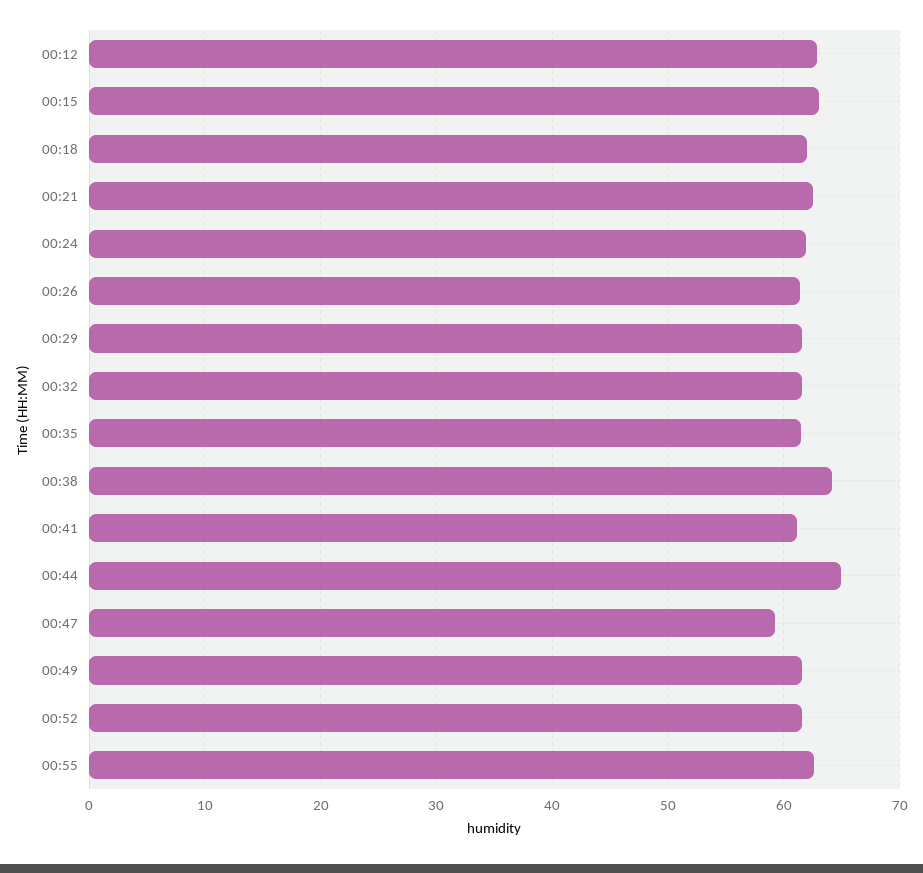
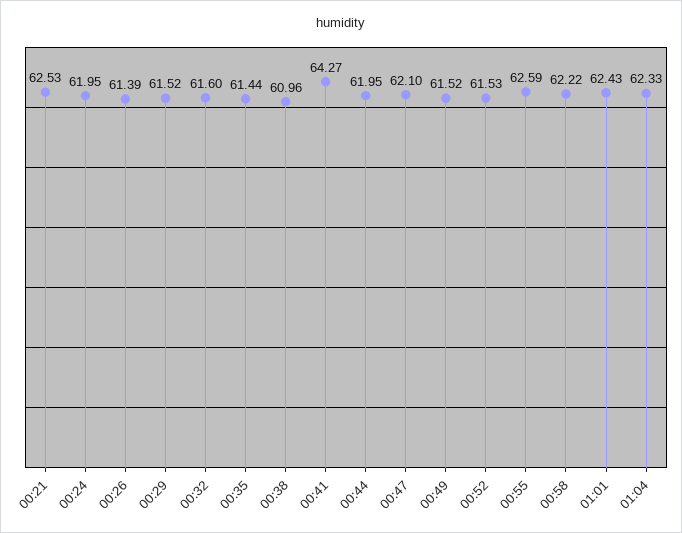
00:12: 63 -> none
00:15: 63 -> none
00:18: 62 -> none
00:38: 64 -> 60.96
00:41: 61 -> 64.27
00:44: 65 -> 61.95
00:47: 59 -> 62.1
00:58: none -> 62.22
01:01: none -> 62.43
01:04: none -> 62.33

